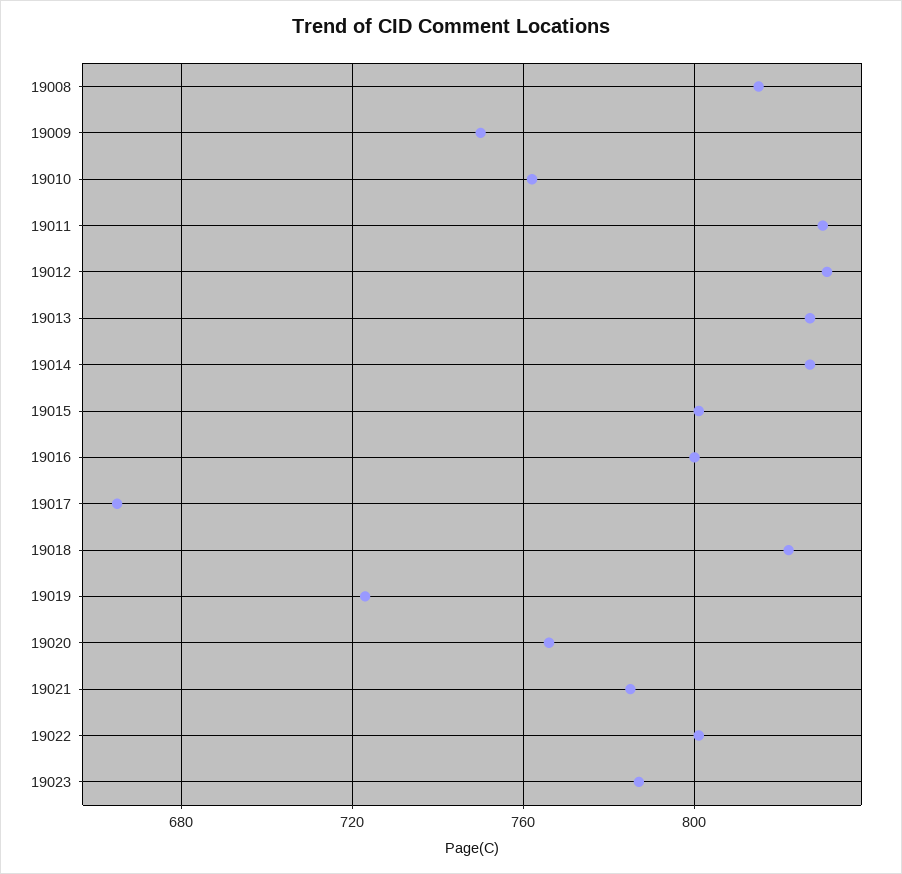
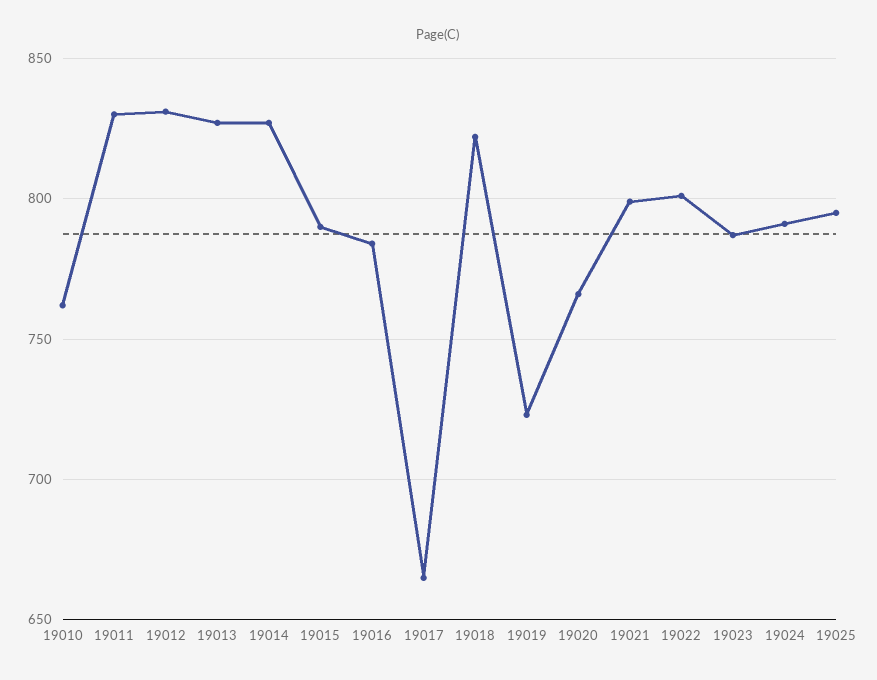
19008: 815 -> none
19009: 750 -> none
19015: 800 -> 790
19016: 800 -> 785
19021: 785 -> 800
19024: none -> 790
19025: none -> 795

